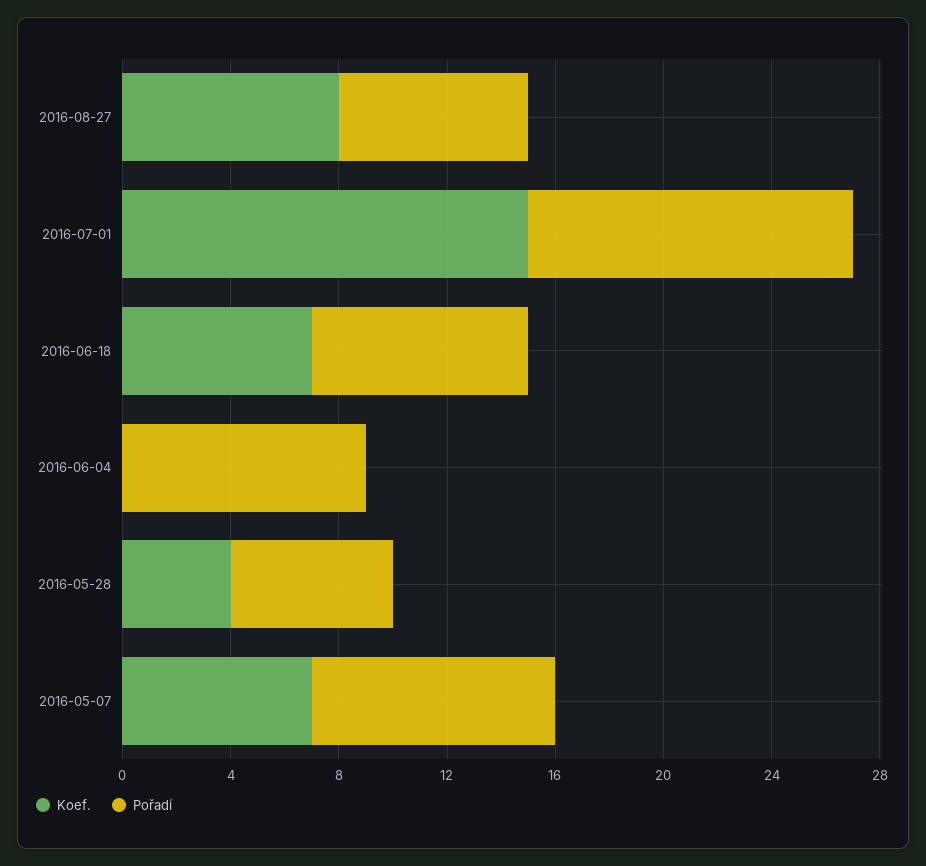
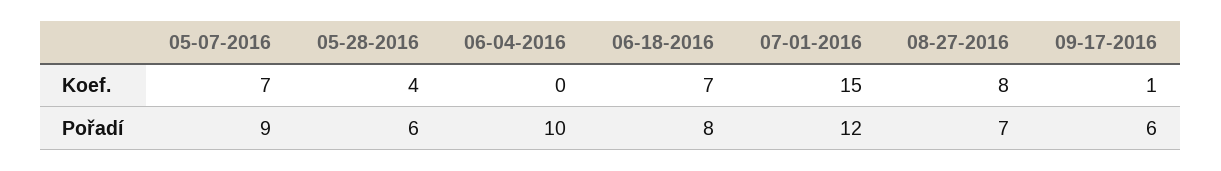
Pořadí, 2016-06-04: 9 -> 10
Koef., 09-17-2016: none -> 1
Pořadí, 09-17-2016: none -> 6

